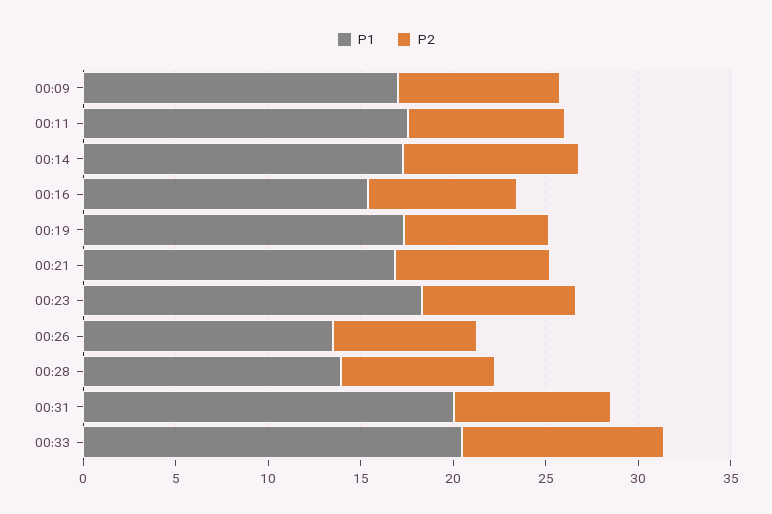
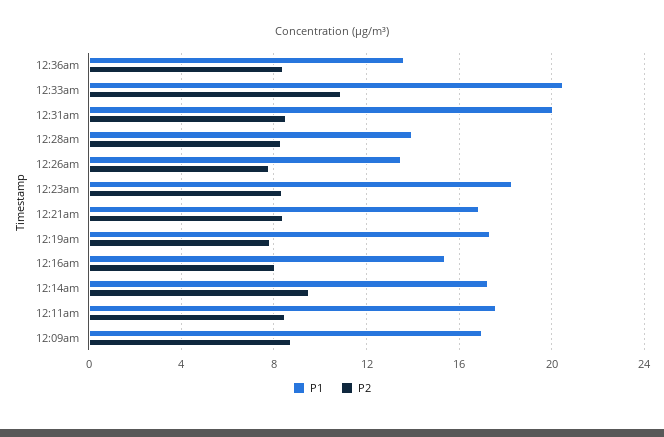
P1, 12:36am: none -> 13.5
P2, 12:36am: none -> 8.5

